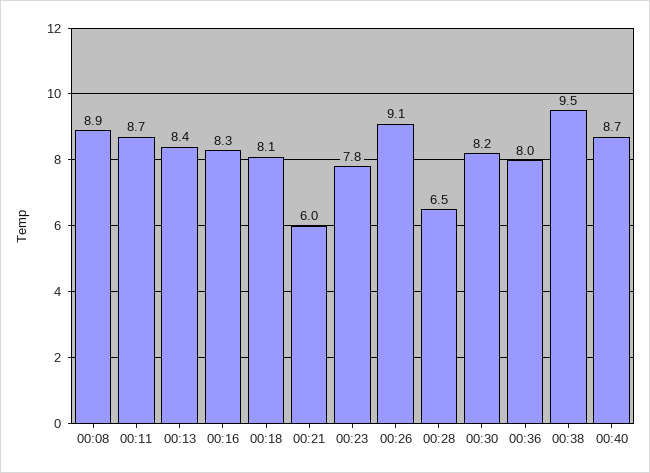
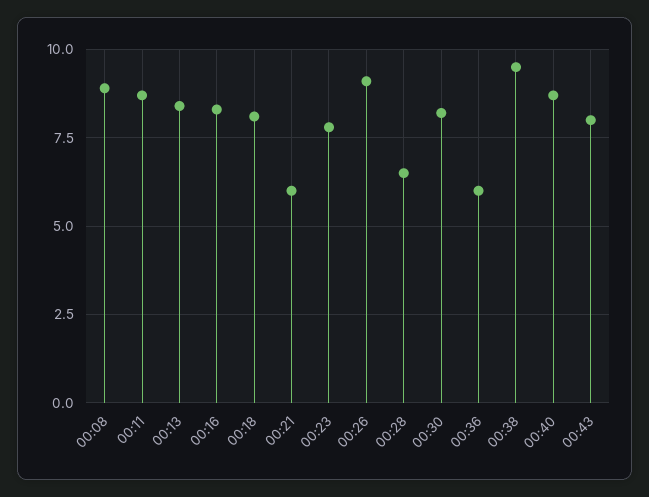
00:36: 8 -> 6
00:43: none -> 8

